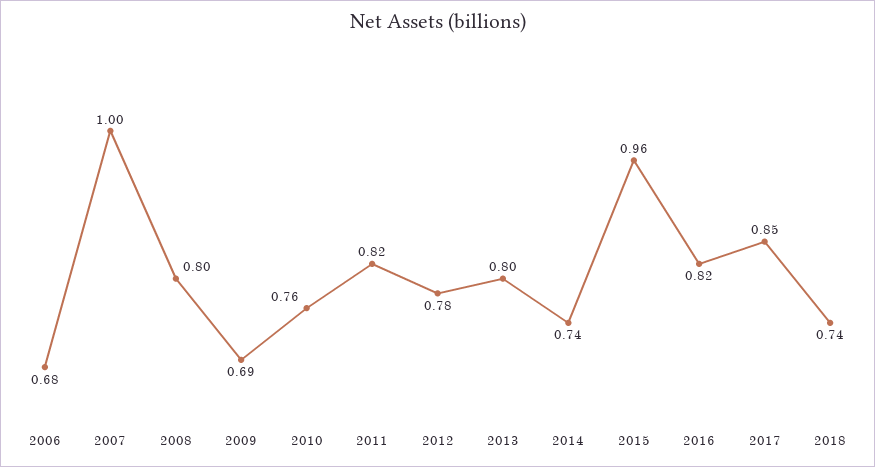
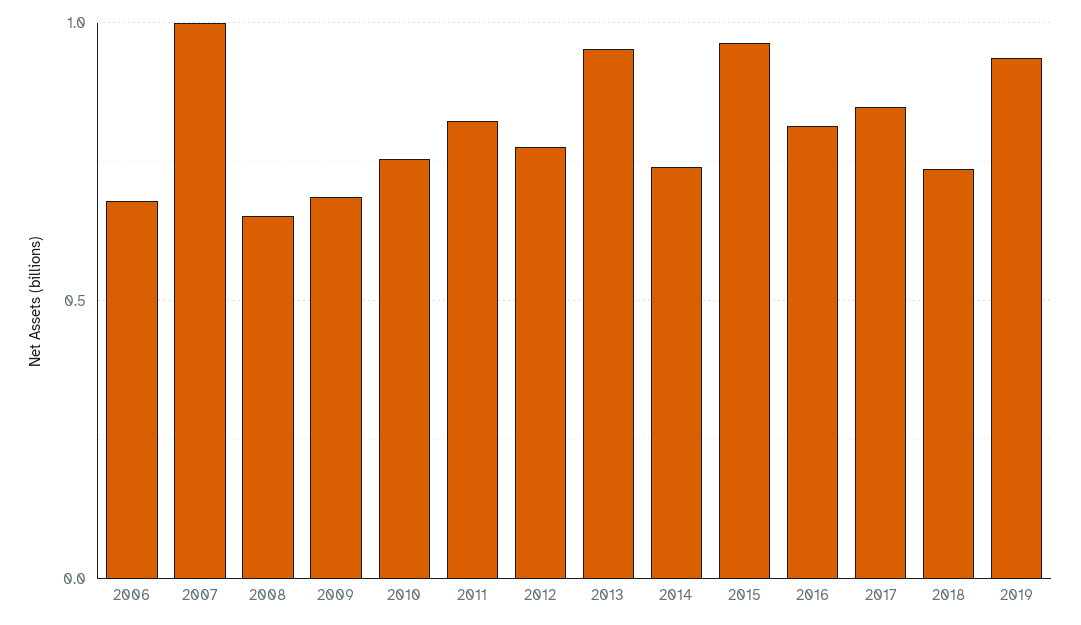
2008: 0.8 -> 0.65
2013: 0.8 -> 0.95
2019: none -> 0.95

